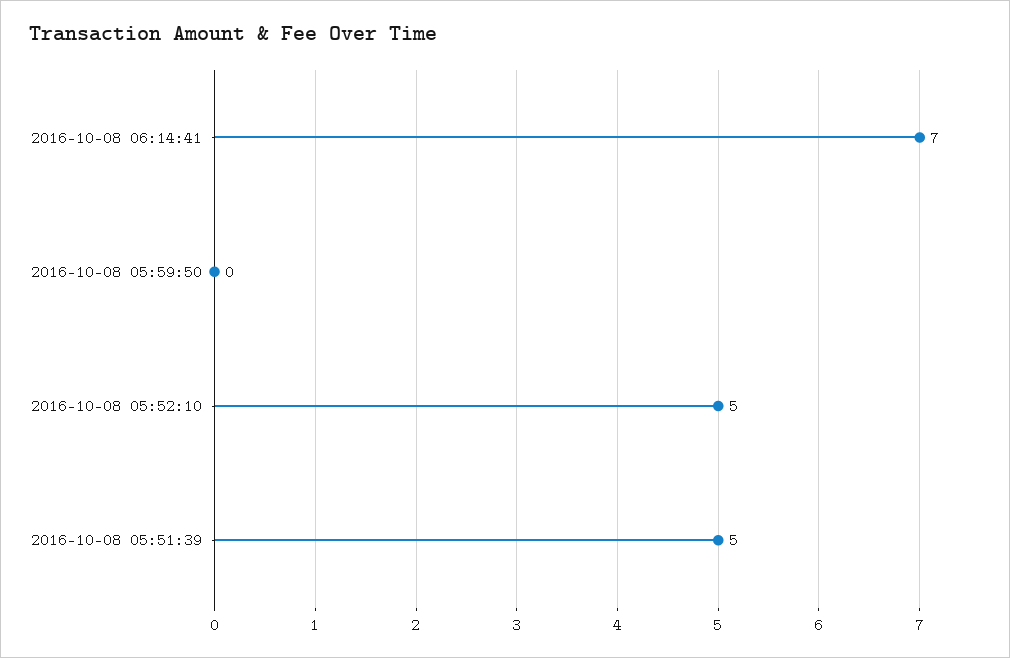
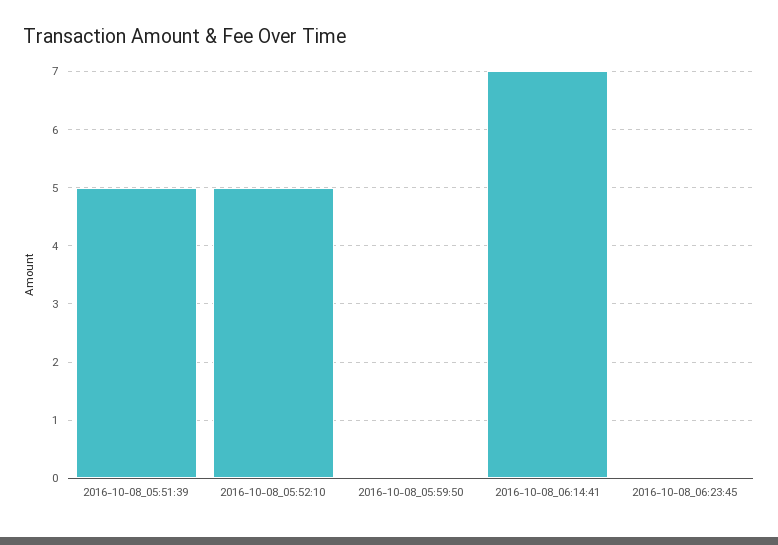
2016-10-08_06:23:45: none -> 0

